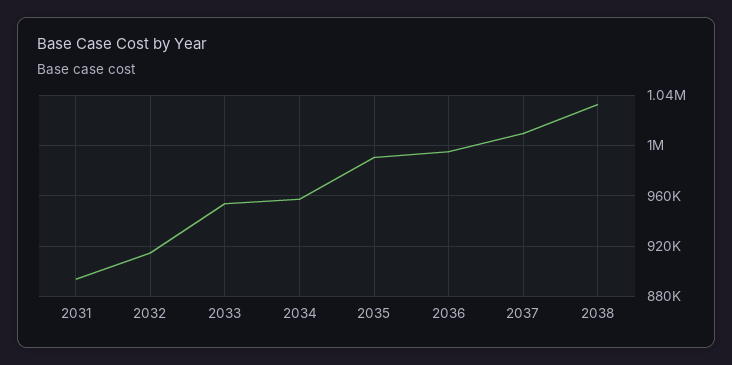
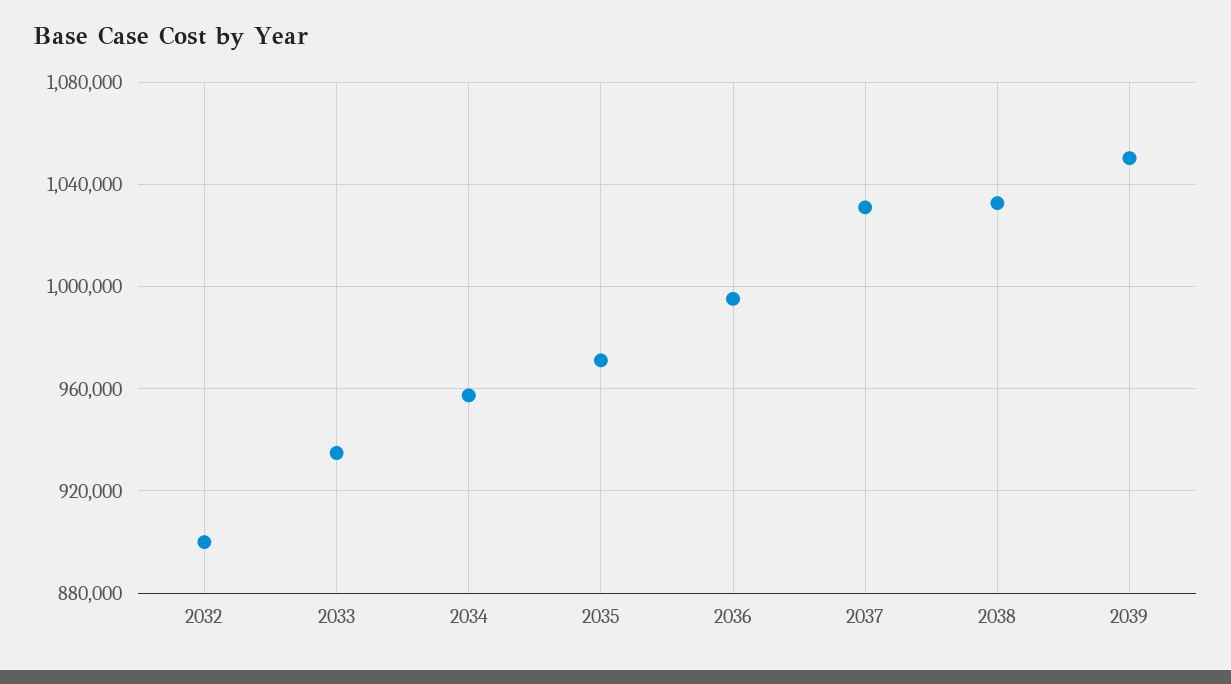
2031: 895000 -> none
2032: 915000 -> 900000
2033: 955000 -> 935000
2035: 990000 -> 970000
2037: 1010000 -> 1030000
2039: none -> 1050000

